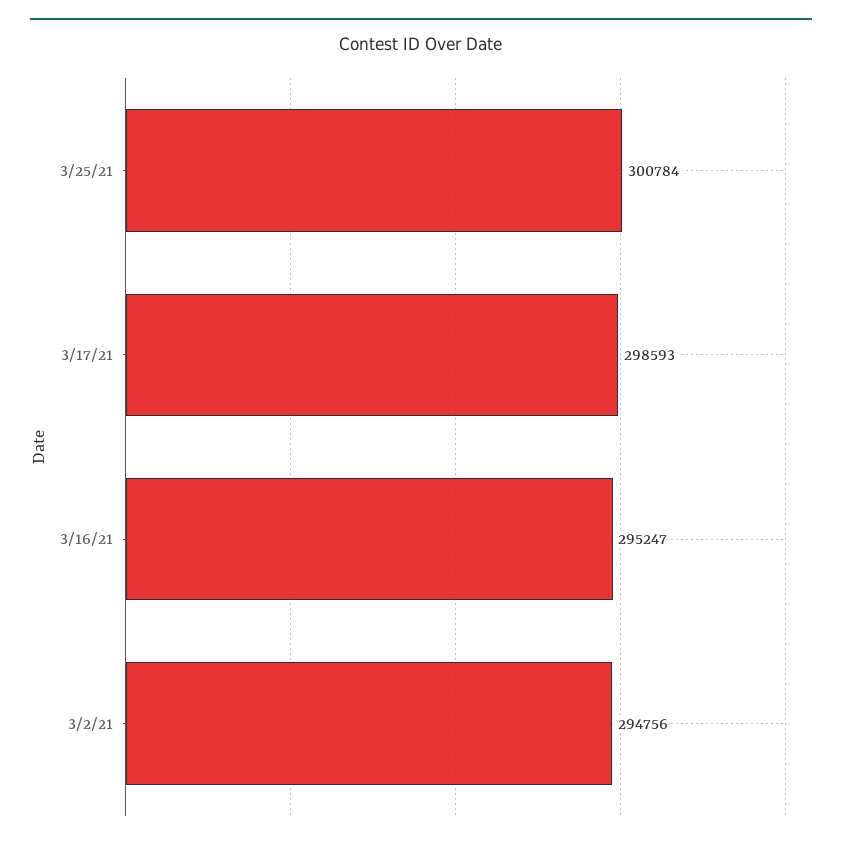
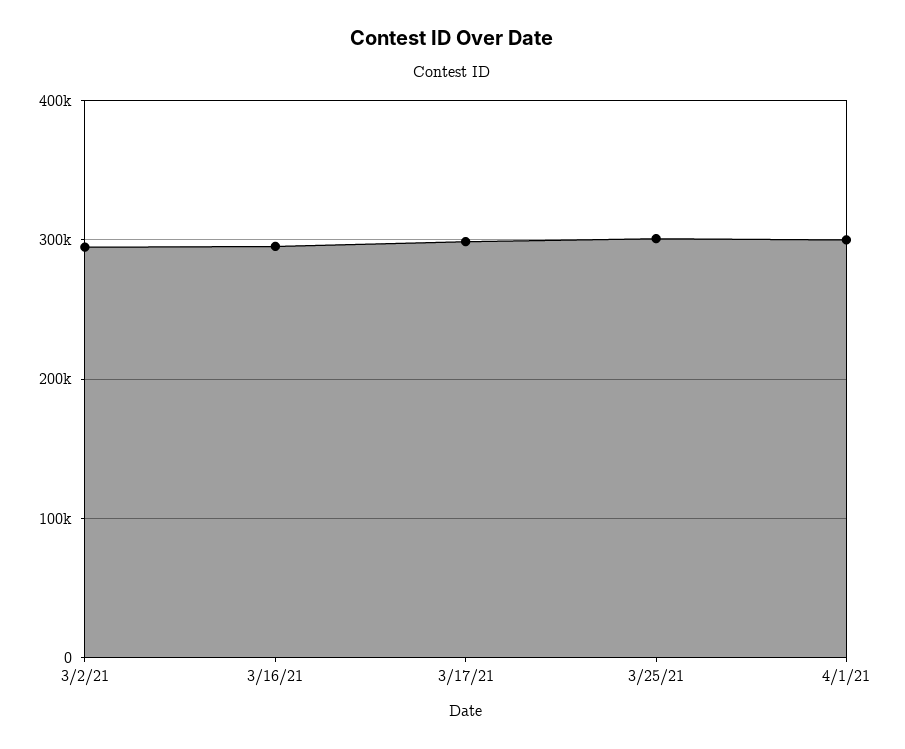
4/1/21: none -> 300000

